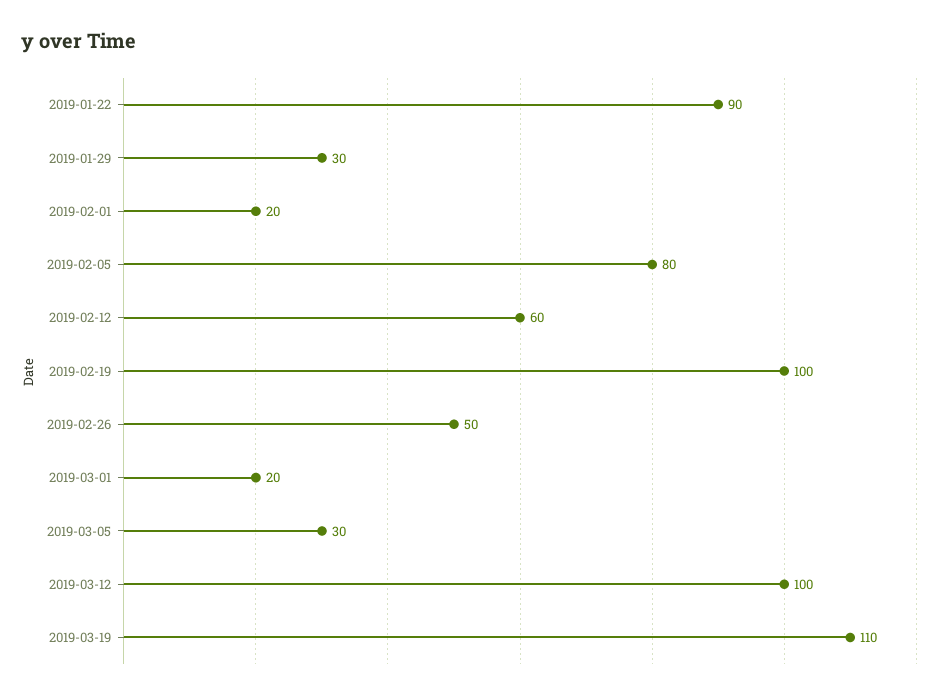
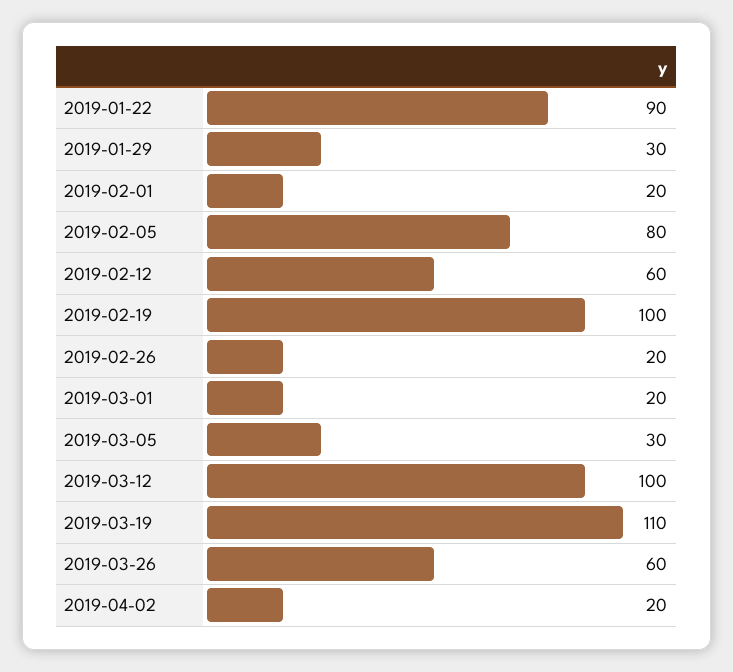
2019-02-26: 50 -> 20
2019-03-26: none -> 60
2019-04-02: none -> 20

